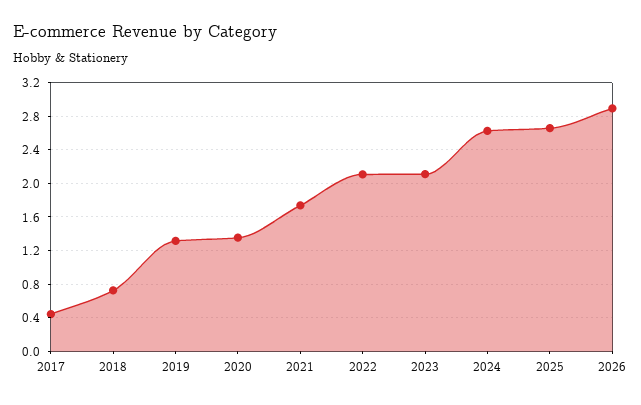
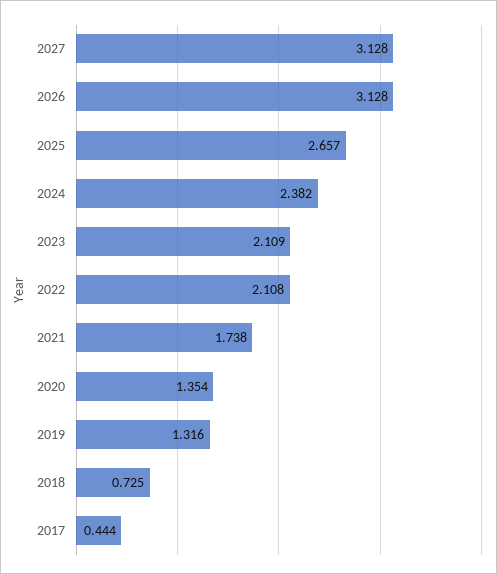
2024: 2.6 -> 2.382
2026: 2.9 -> 3.128
2027: none -> 3.128

